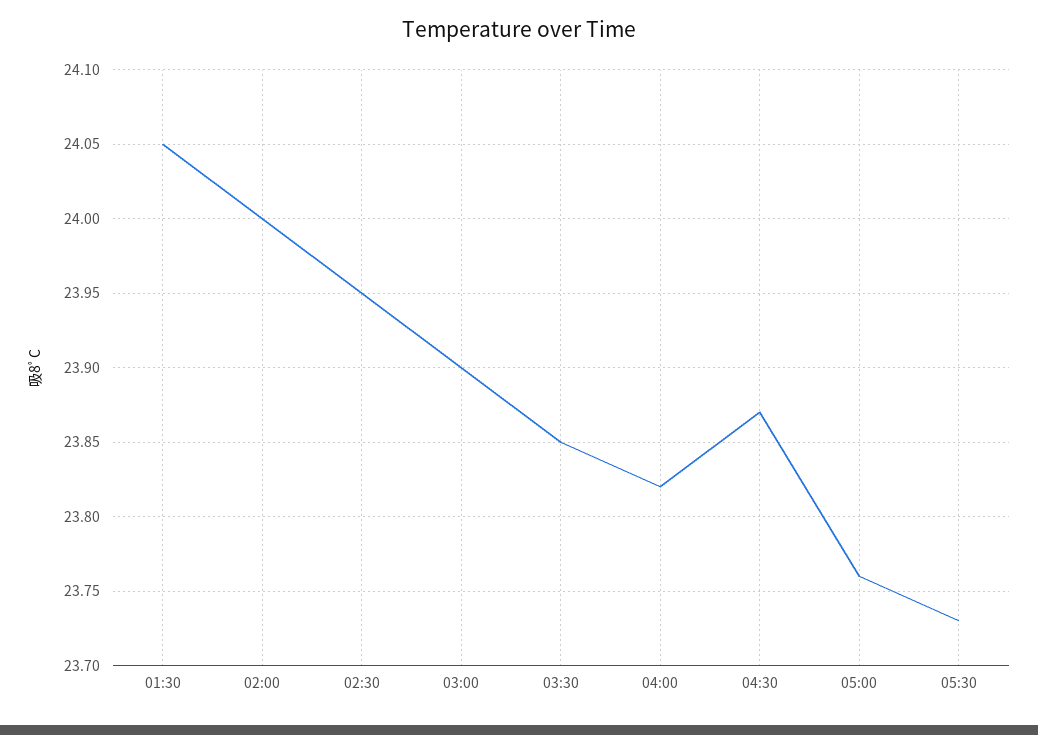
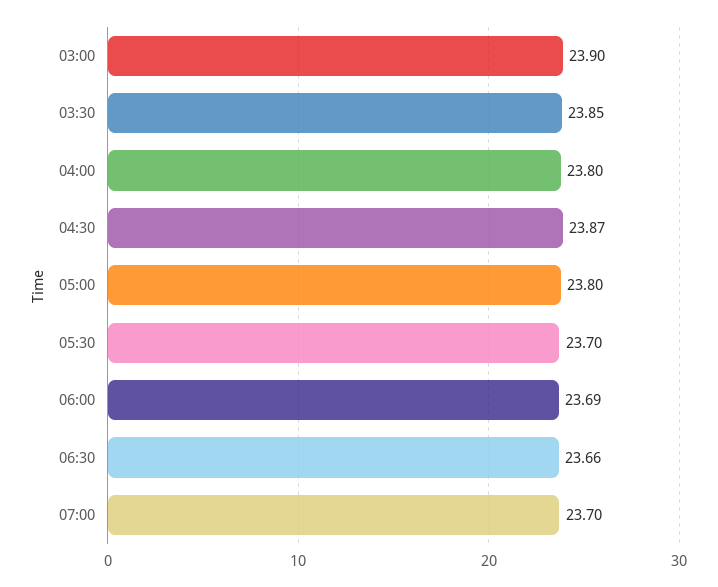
01:30: 24.05 -> none
02:00: 24 -> none
02:30: 23.95 -> none
04:00: 23.82 -> 23.8
05:00: 23.76 -> 23.8
05:30: 23.73 -> 23.7
06:00: none -> 23.69
06:30: none -> 23.66
07:00: none -> 23.7

